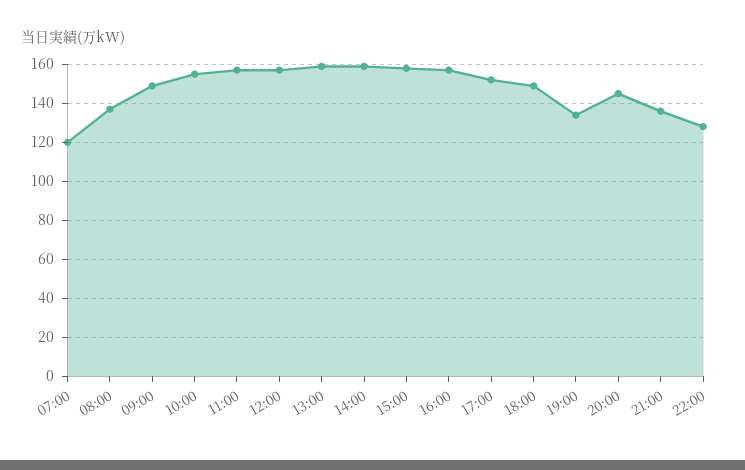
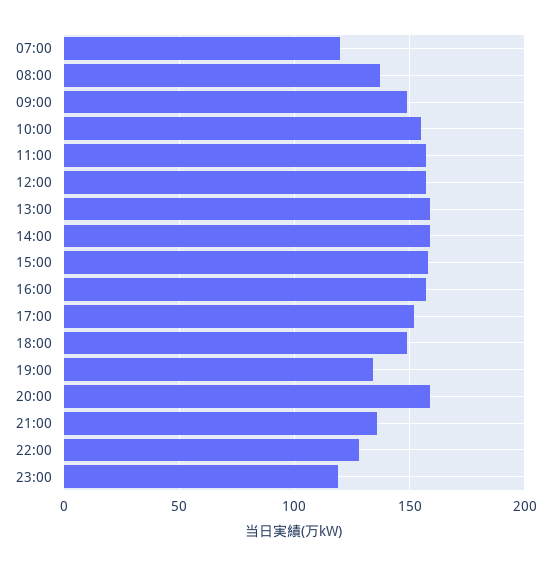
20:00: 145 -> 160
23:00: none -> 120

